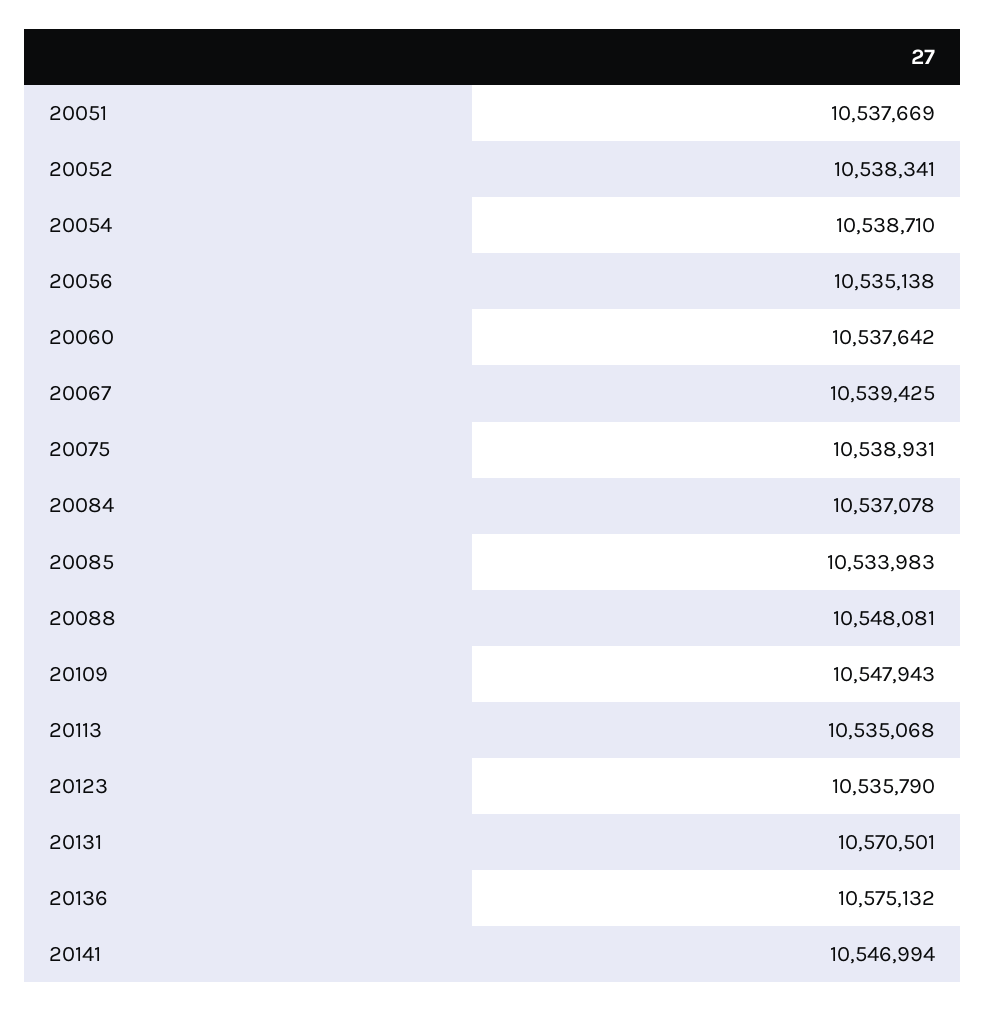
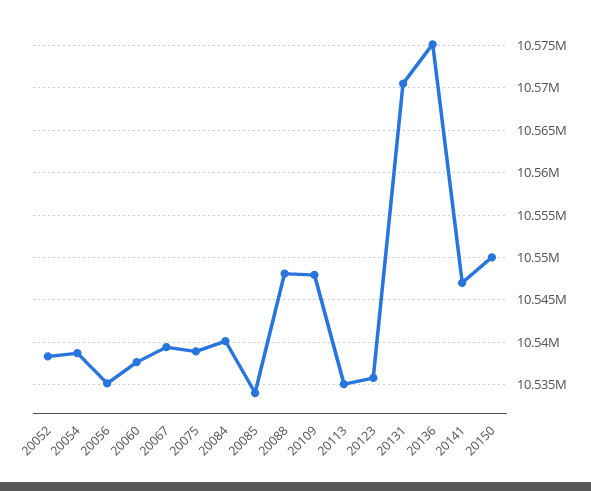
20051: 10537669 -> none
20084: 10537078 -> 10540000
20150: none -> 10550000

